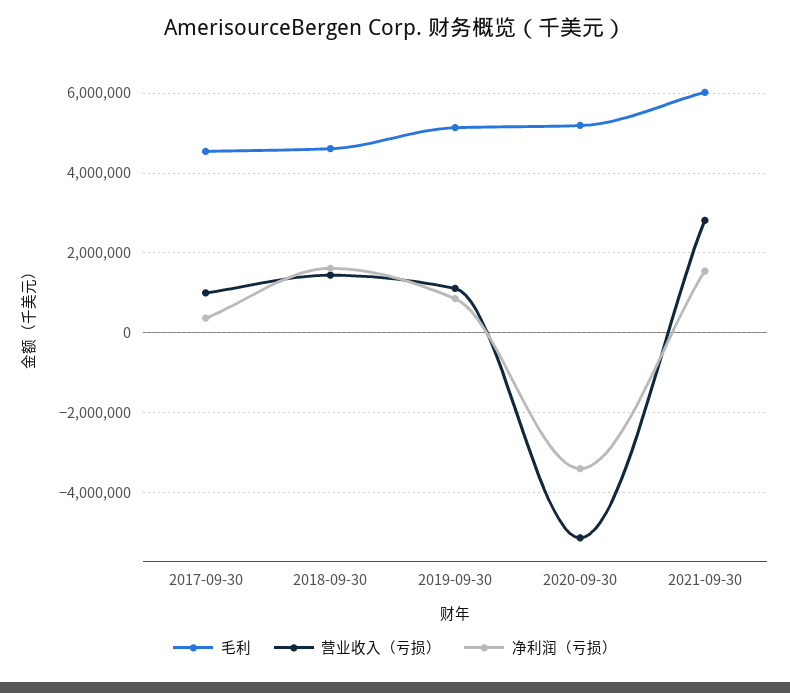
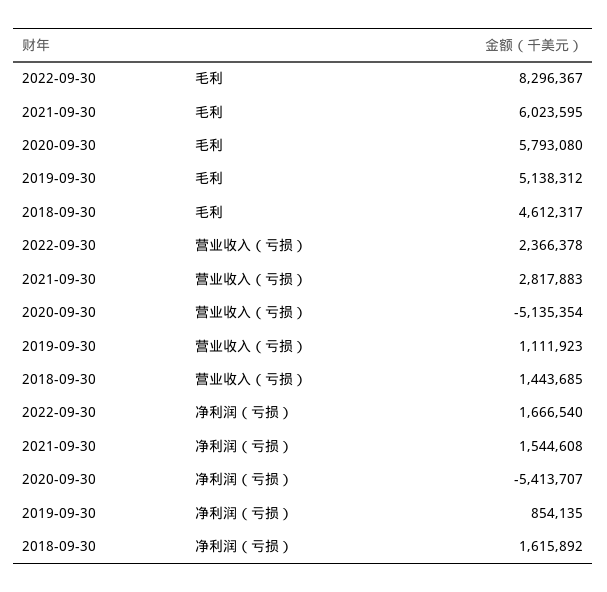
毛利, 2017-09-30: 4600000 -> none
营业收入（亏损）, 2017-09-30: 1000000 -> none
净利润（亏损）, 2017-09-30: 400000 -> none
毛利, 2020-09-30: 5200000 -> 5793080
净利润（亏损）, 2020-09-30: -3400000 -> -5413707
毛利, 2022-09-30: none -> 8296367
营业收入（亏损）, 2022-09-30: none -> 2366378
净利润（亏损）, 2022-09-30: none -> 1666540

